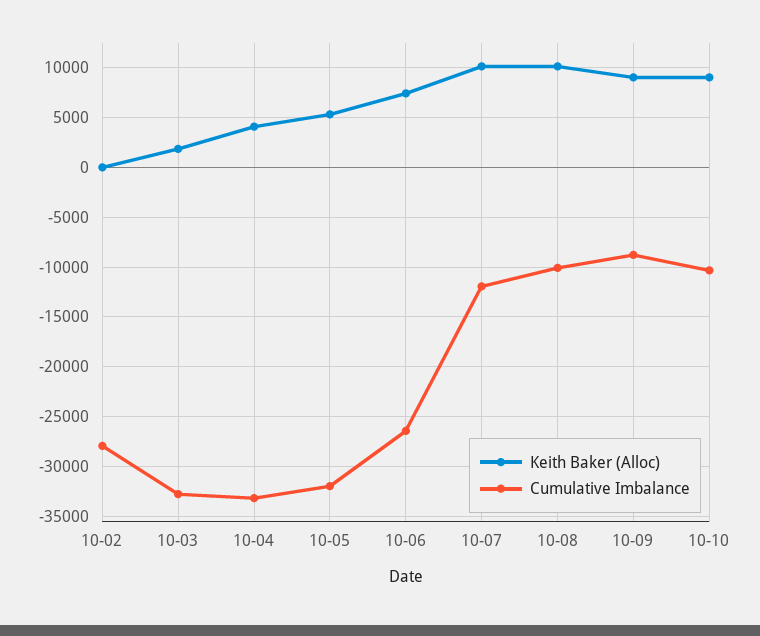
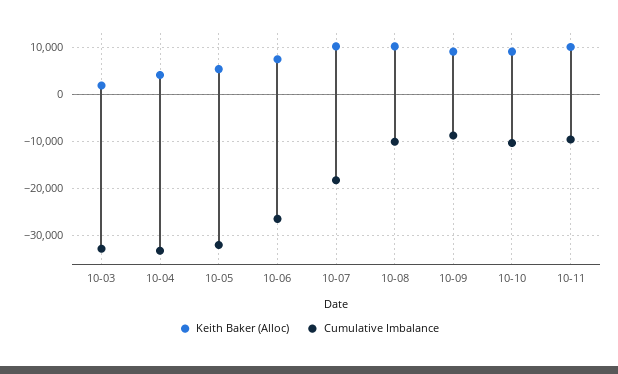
Keith Baker (Alloc), 10-02: 0 -> none
Cumulative Imbalance, 10-02: -28000 -> none
Cumulative Imbalance, 10-07: -12000 -> -18000
Keith Baker (Alloc), 10-11: none -> 10000
Cumulative Imbalance, 10-11: none -> -10000

